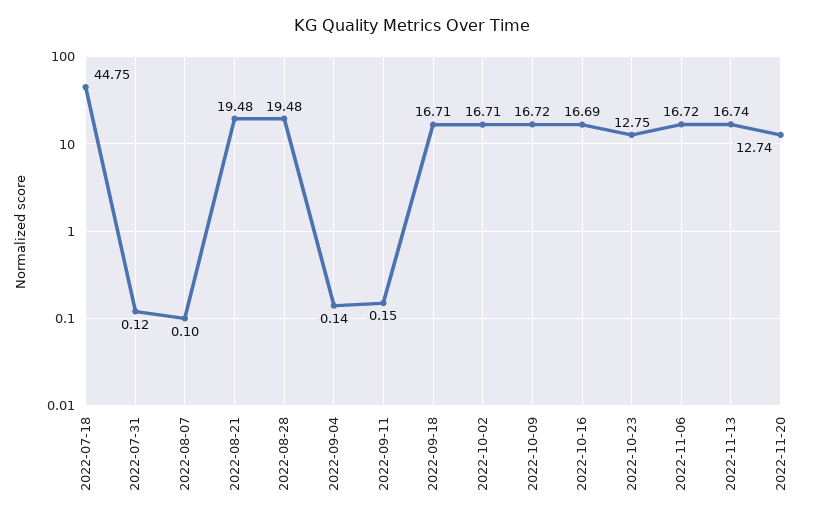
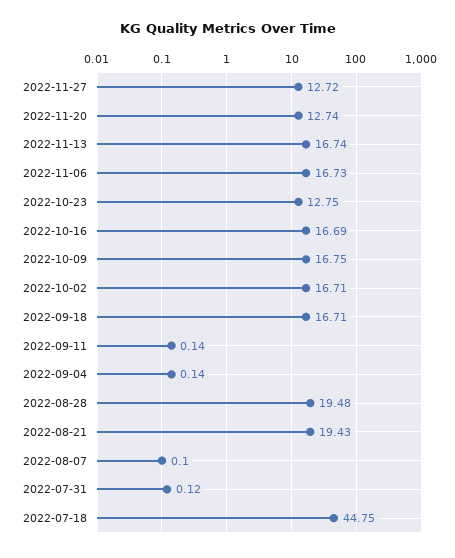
2022-08-21: 19.48 -> 19.43
2022-09-11: 0.15 -> 0.14
2022-10-09: 16.72 -> 16.75
2022-11-06: 16.72 -> 16.73
2022-11-27: none -> 12.72

